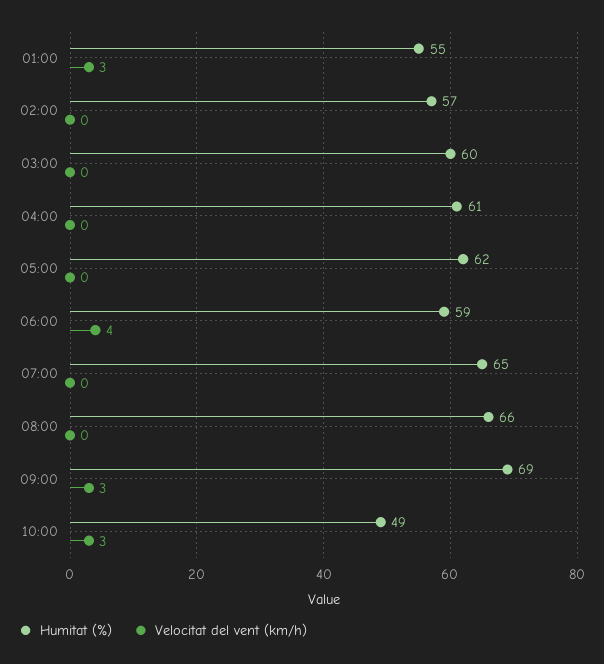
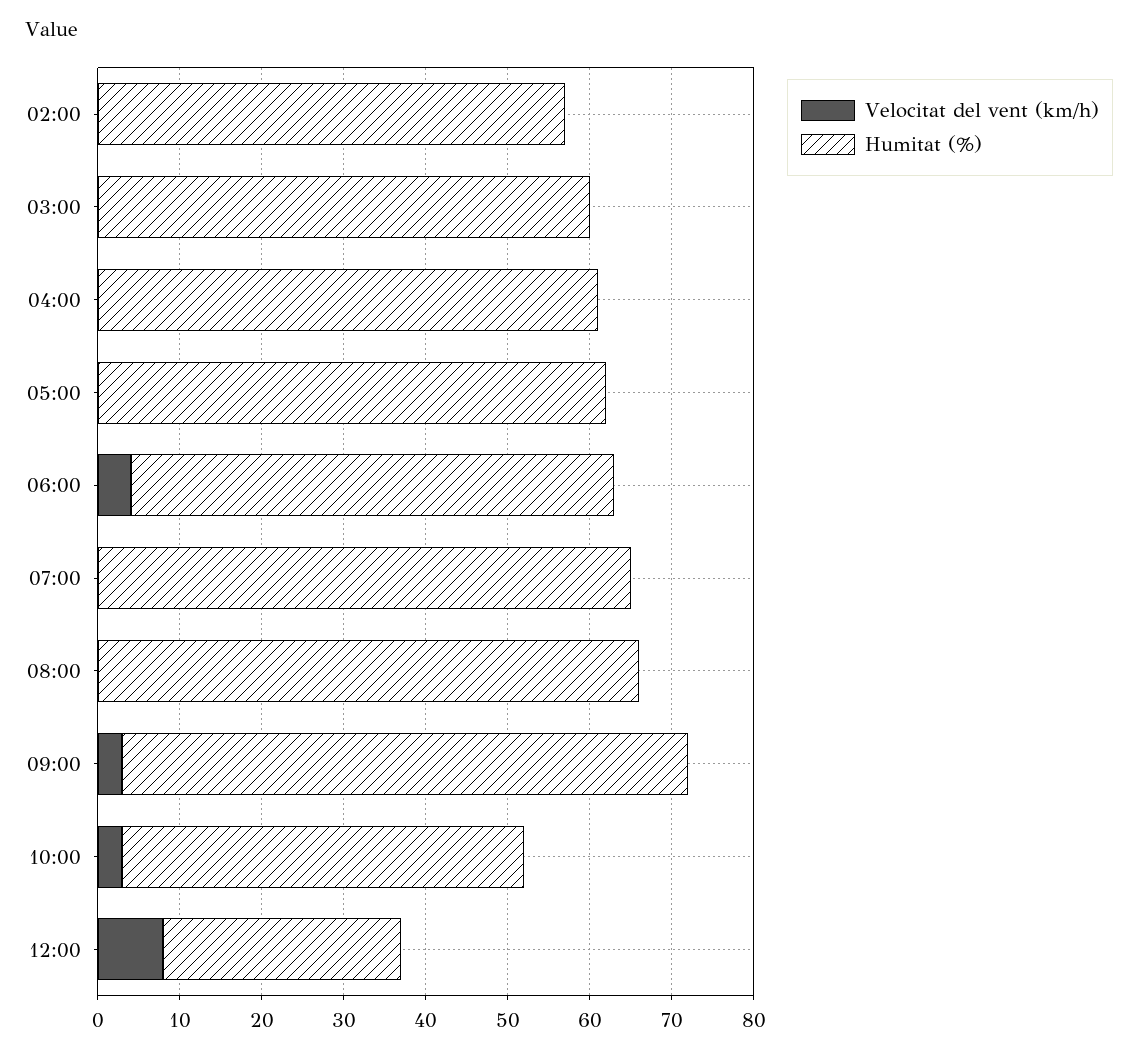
Humitat (%), 01:00: 55 -> none
Velocitat del vent (km/h), 01:00: 3 -> none
Velocitat del vent (km/h), 12:00: none -> 8
Humitat (%), 12:00: none -> 29

